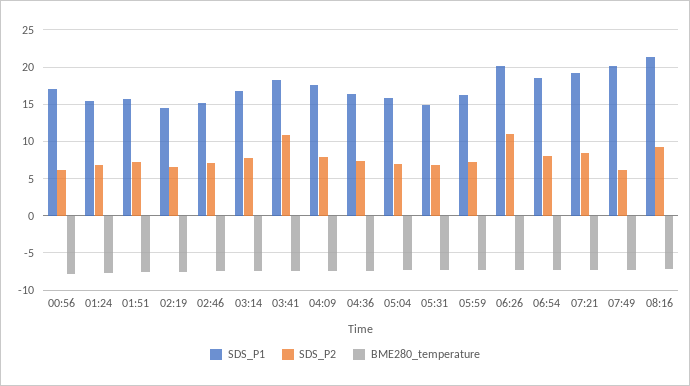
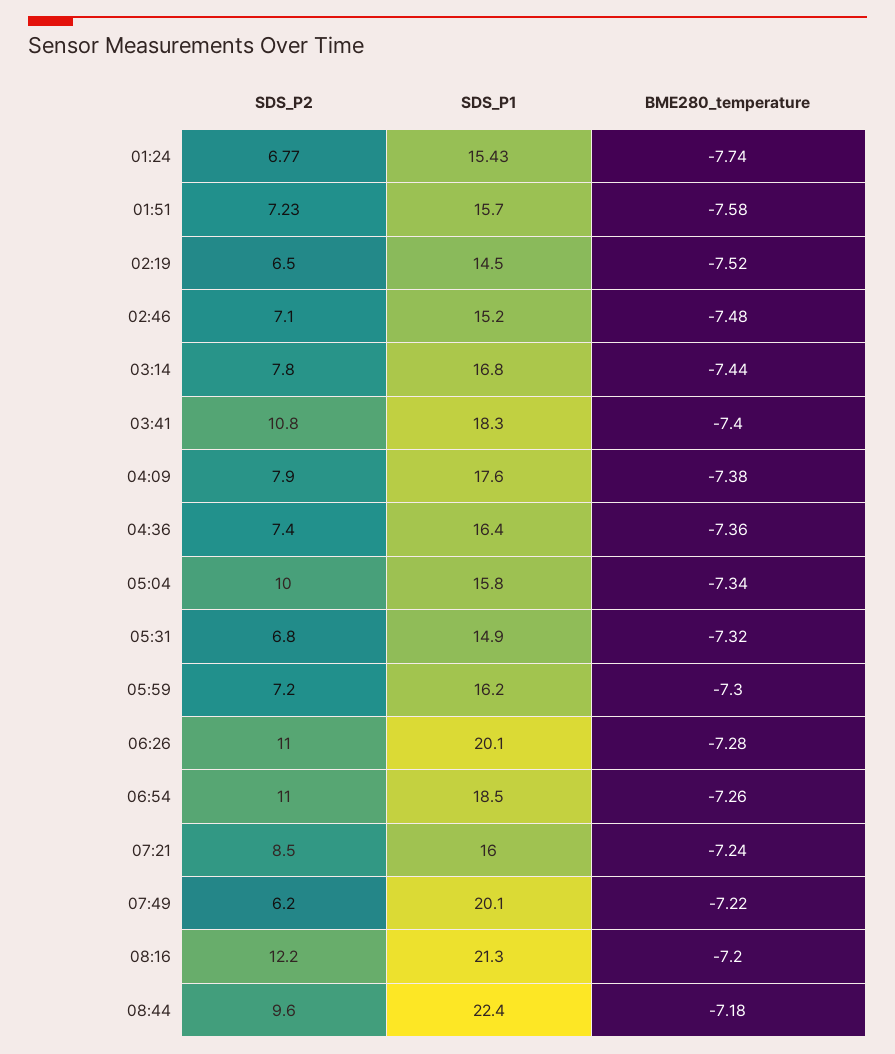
SDS_P1, 00:56: 17 -> none
SDS_P2, 00:56: 6 -> none
BME280_temperature, 00:56: -8 -> none
SDS_P2, 05:04: 7 -> 10
SDS_P2, 06:54: 8 -> 11
SDS_P1, 07:21: 19 -> 16
SDS_P2, 08:16: 9 -> 12.2
SDS_P2, 08:44: none -> 9.6
SDS_P1, 08:44: none -> 22.4
BME280_temperature, 08:44: none -> -7.18

